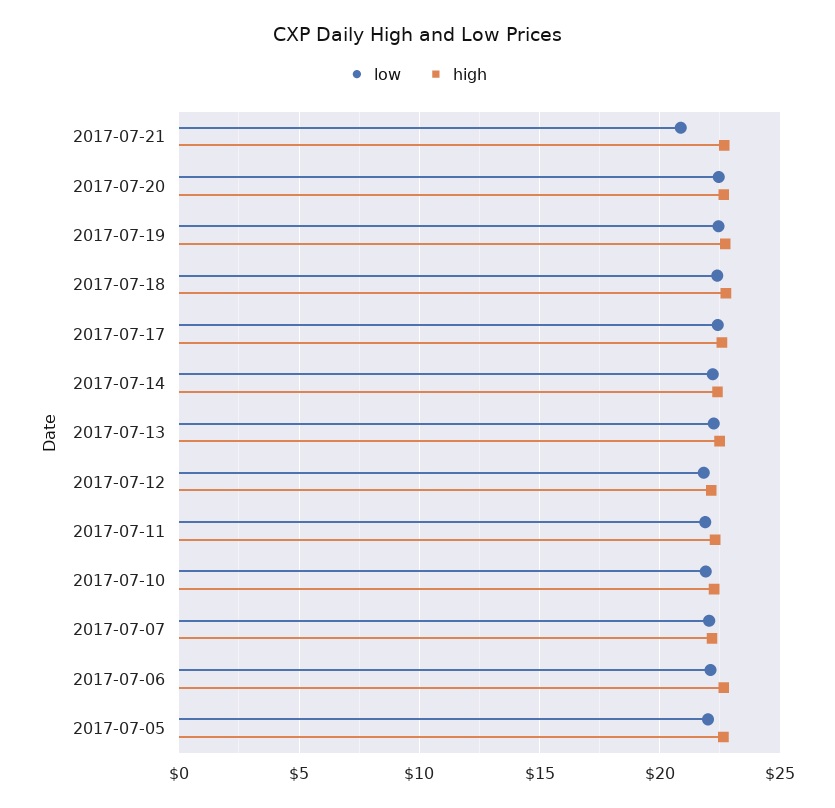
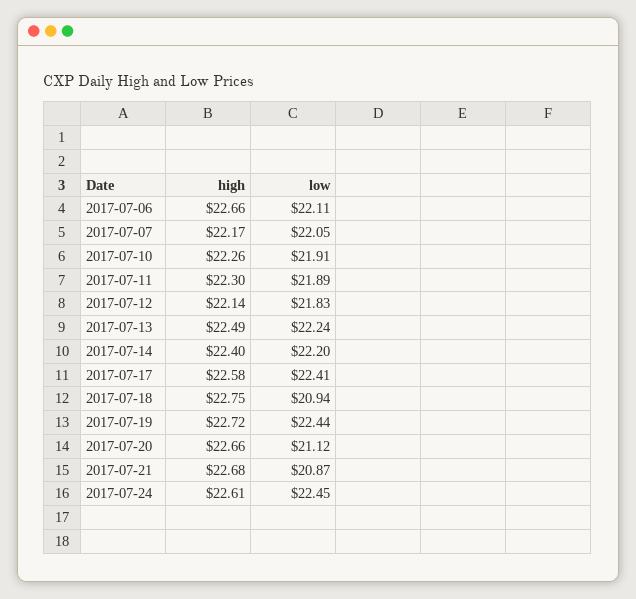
low, 2017-07-20: 22.5 -> 21.12
low, 2017-07-18: 22.5 -> 20.94
low, 2017-07-05: 22 -> none
high, 2017-07-05: 22.5 -> none
high, 2017-07-24: none -> 22.61
low, 2017-07-24: none -> 22.45

